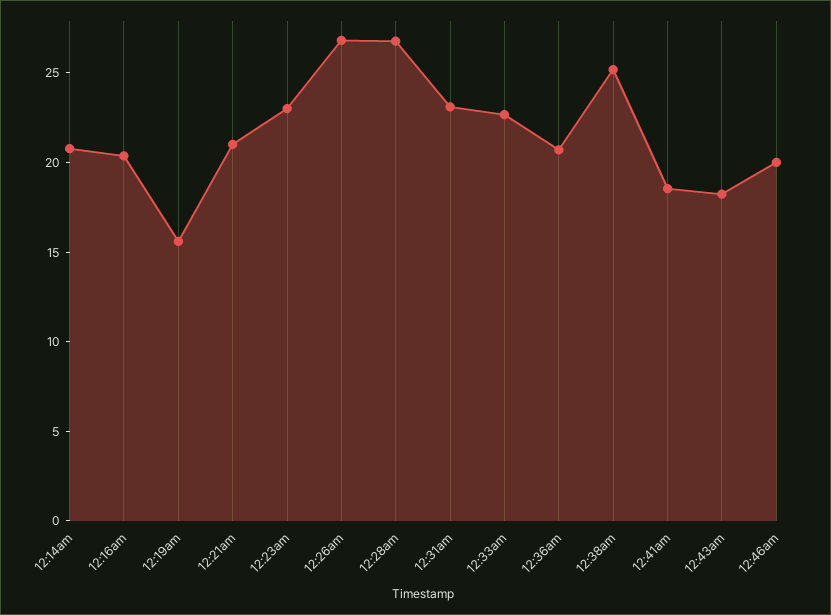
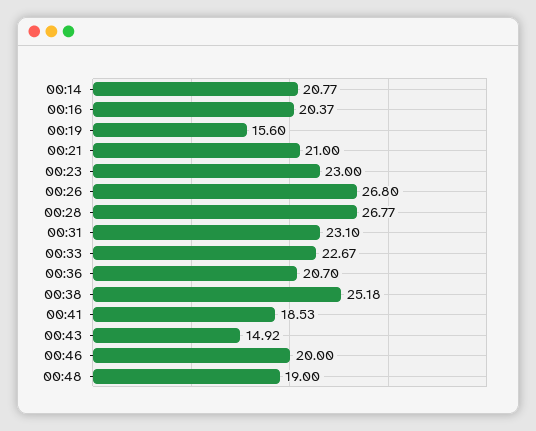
12:43am: 18 -> 14.92
00:48: none -> 19

